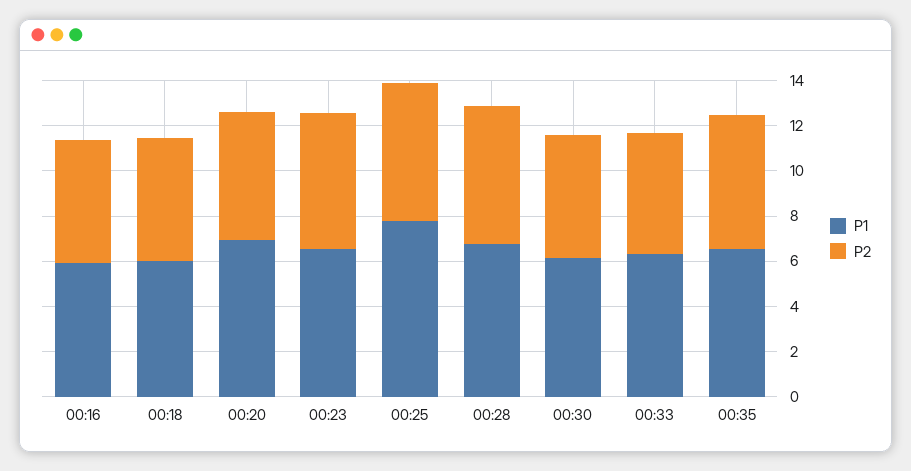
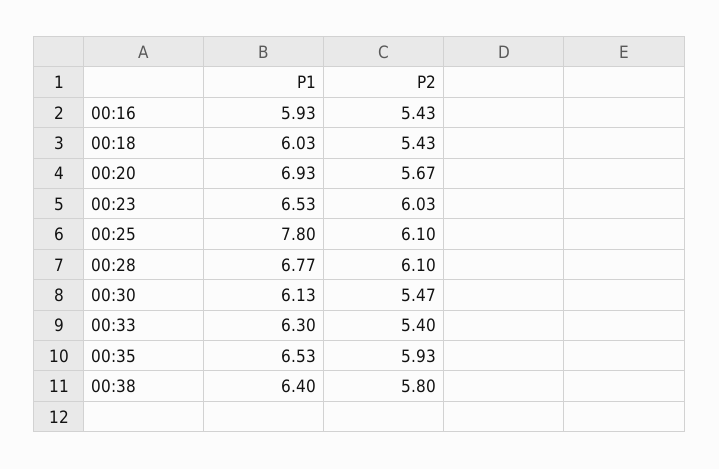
P1, 00:38: none -> 6.4
P2, 00:38: none -> 5.8

